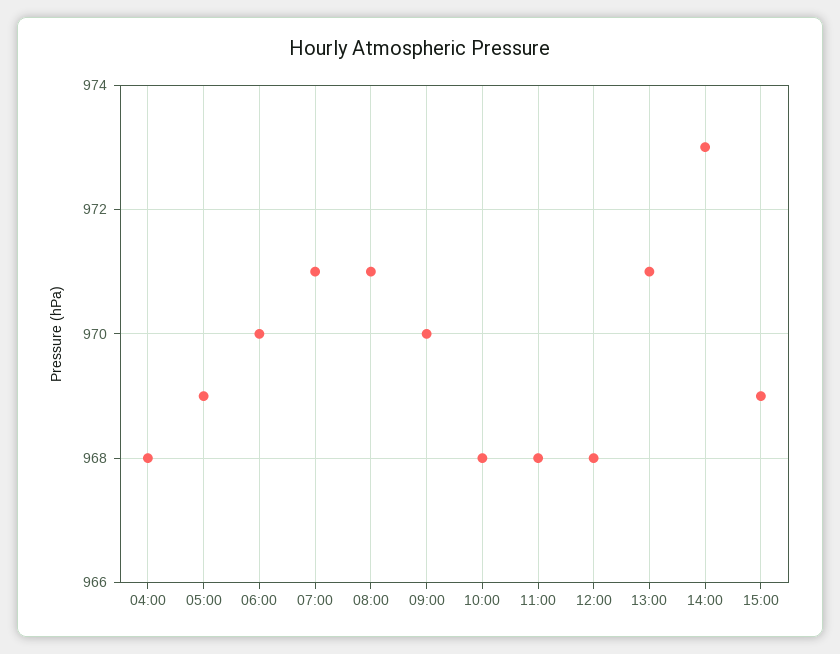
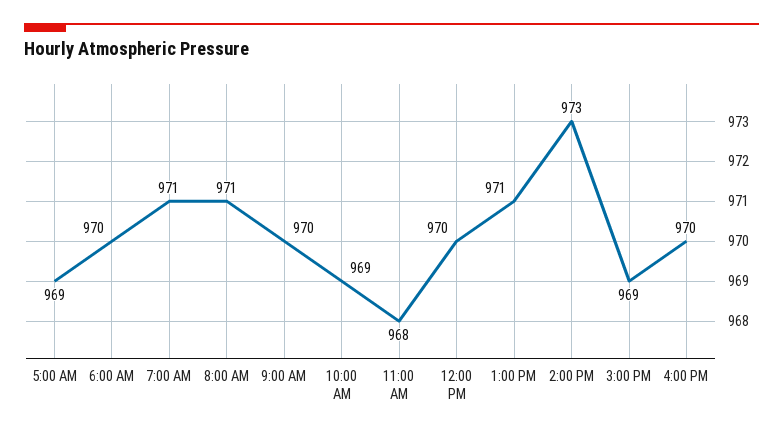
04:00: 968 -> none
10:00: 968 -> 969
12:00: 968 -> 970
4:00 PM: none -> 970

